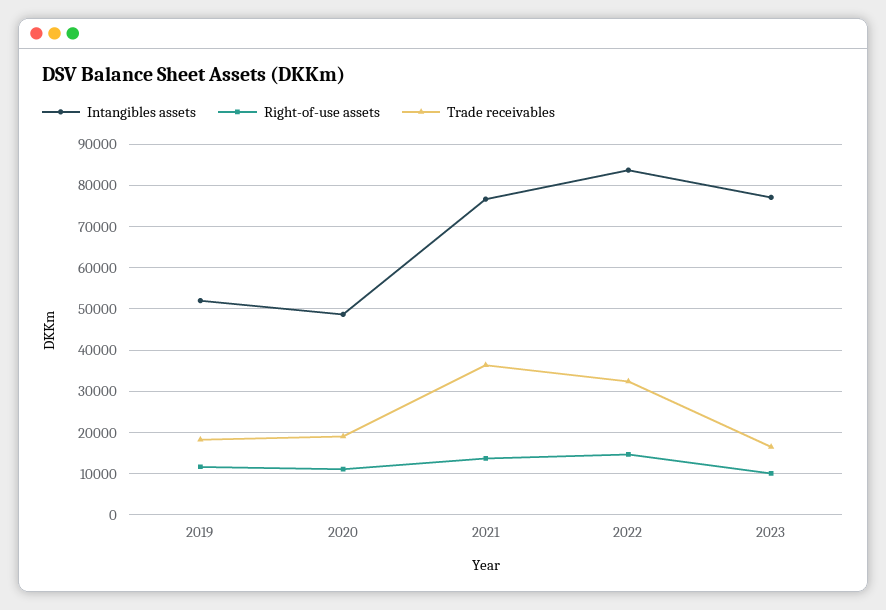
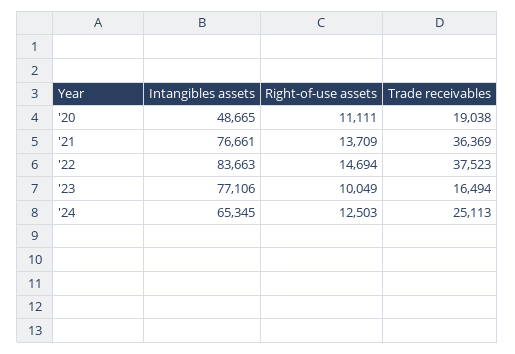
Intangibles assets, 2019: 52000 -> none
Right-of-use assets, 2019: 12000 -> none
Trade receivables, 2019: 18000 -> none
Trade receivables, 2022: 32000 -> 37523
Intangibles assets, '24: none -> 65345
Right-of-use assets, '24: none -> 12503
Trade receivables, '24: none -> 25113

